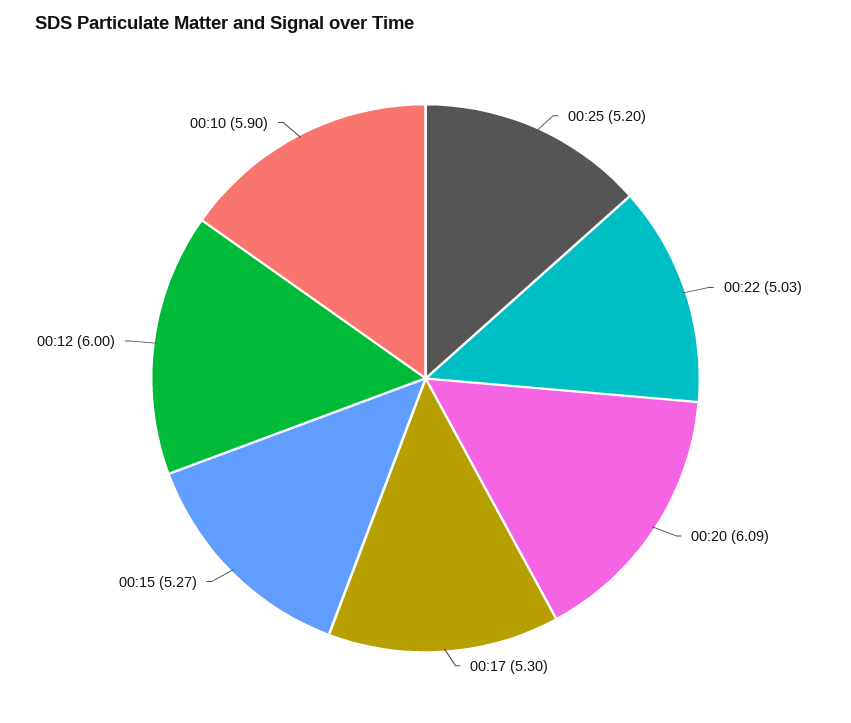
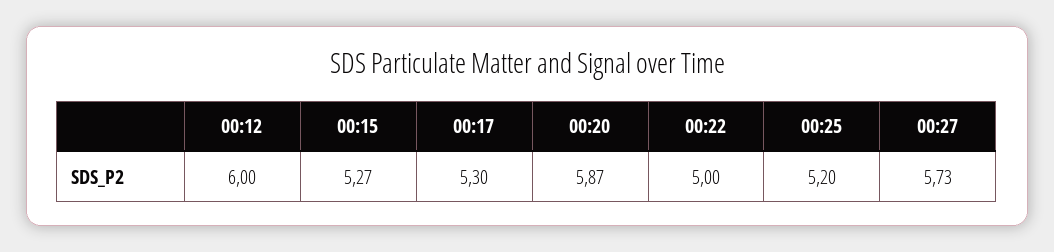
00:22: 5.03 -> 5
00:20: 6.09 -> 5.87
00:10: 5.9 -> none
00:27: none -> 5.73

